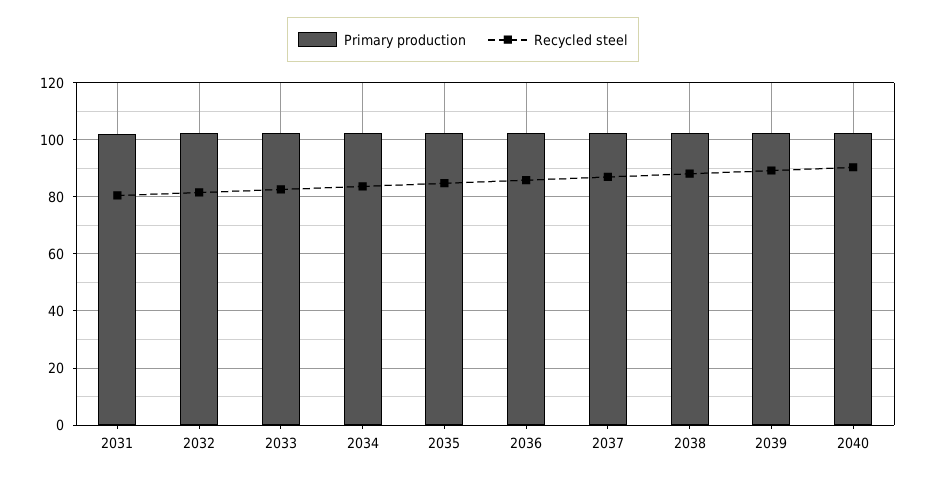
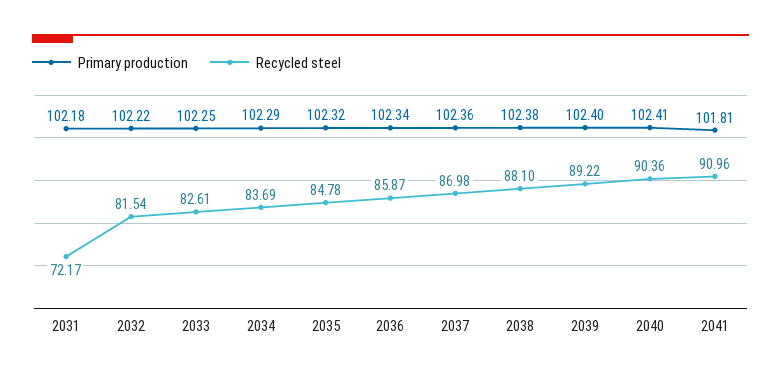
Recycled steel, 2031: 80 -> 72.17
Primary production, 2041: none -> 101.81
Recycled steel, 2041: none -> 90.96

